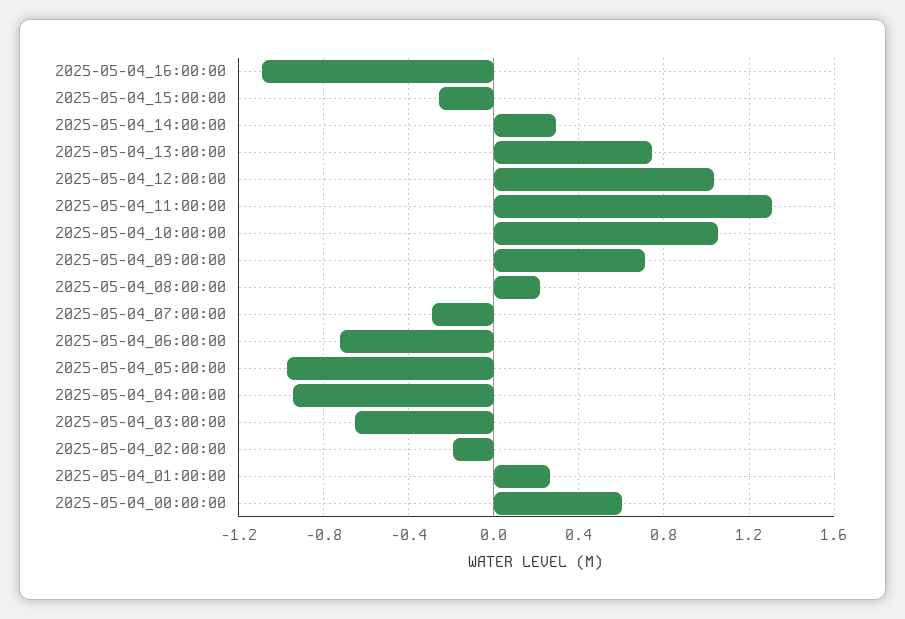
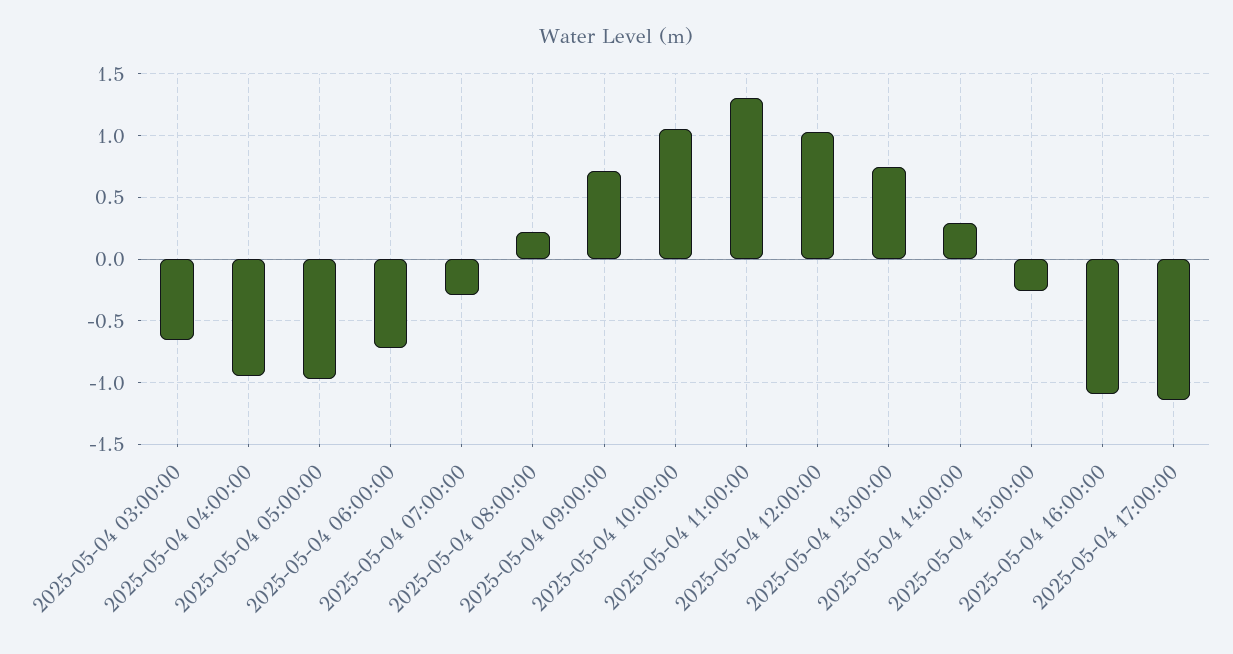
2025-05-04_02:00:00: -0.2 -> none
2025-05-04_01:00:00: 0.25 -> none
2025-05-04_00:00:00: 0.6 -> none
2025-05-04 17:00:00: none -> -1.15

